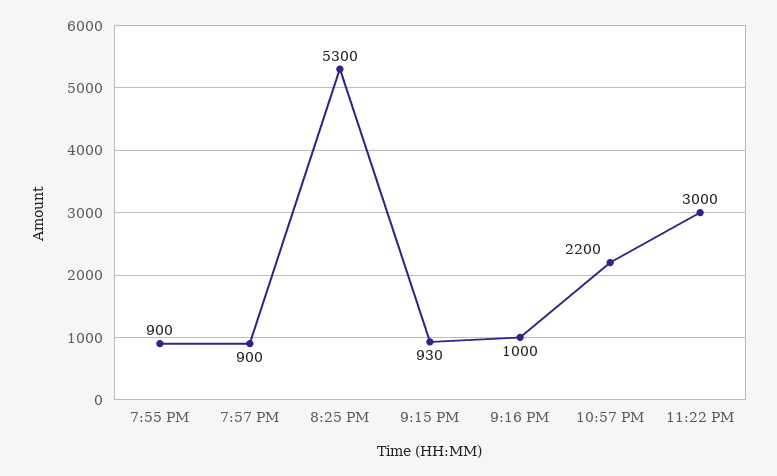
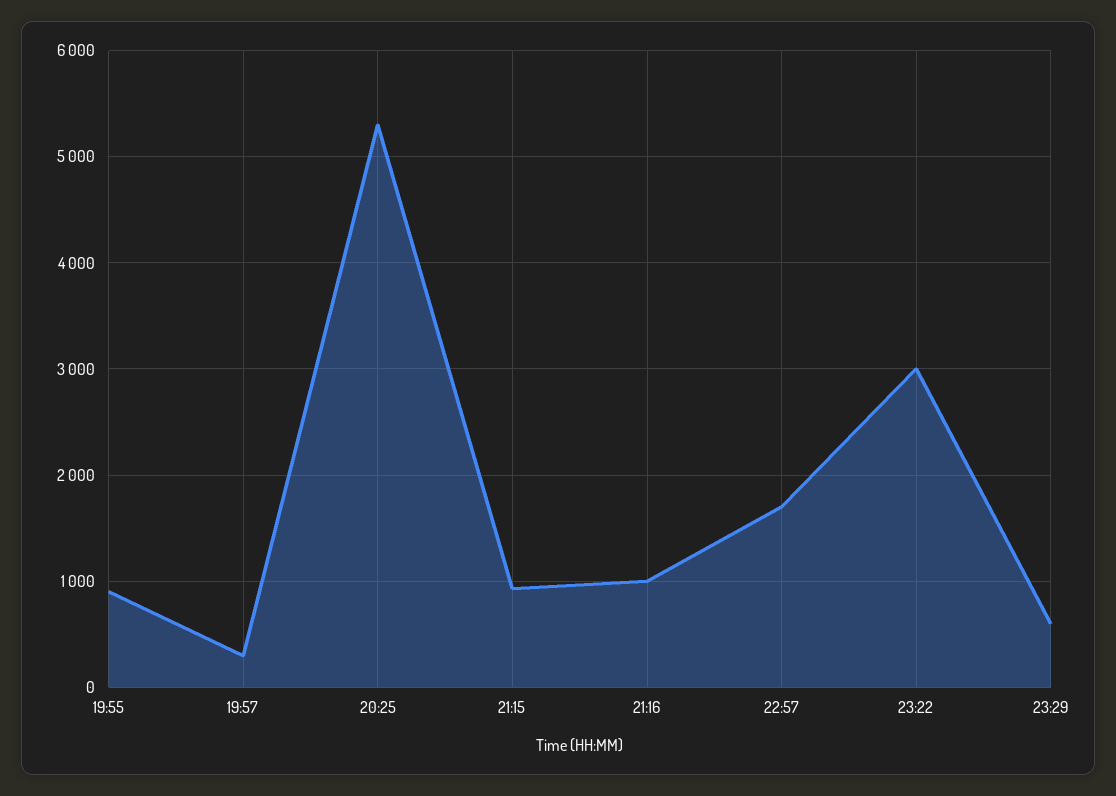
7:57 PM: 900 -> 300
10:57 PM: 2200 -> 1700
23:29: none -> 600

